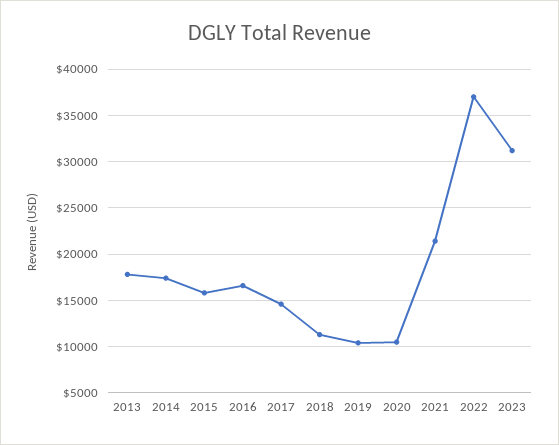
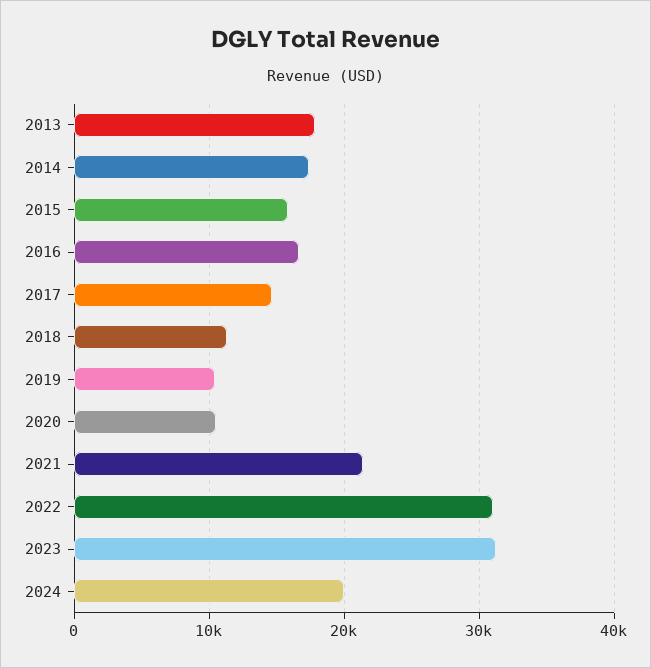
2022: 37000 -> 31000
2024: none -> 20000

